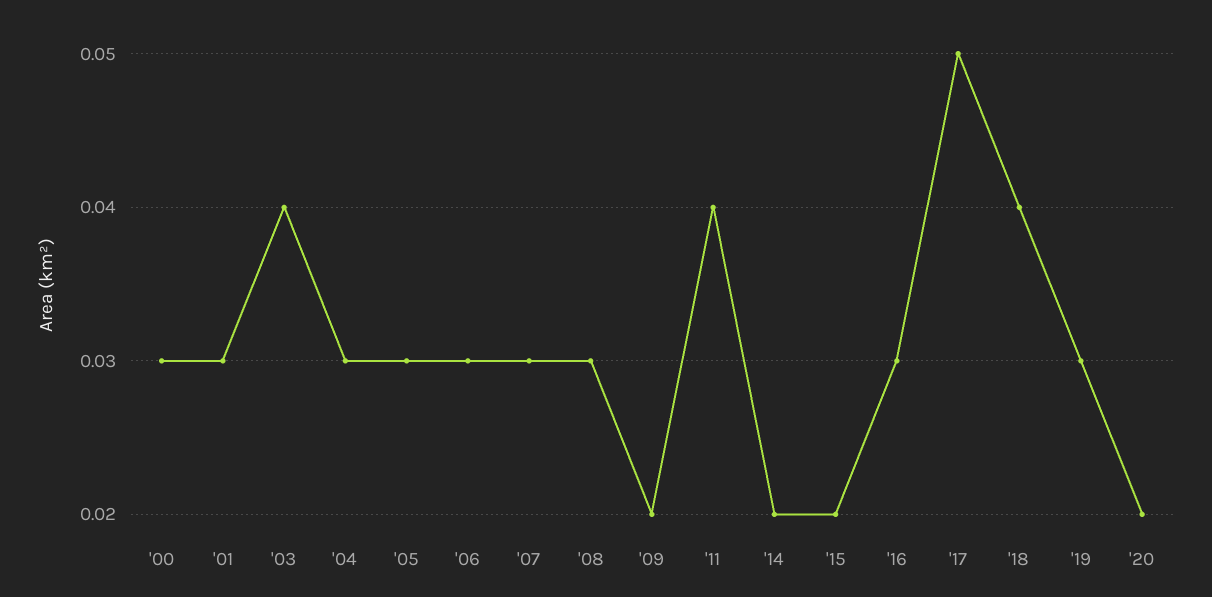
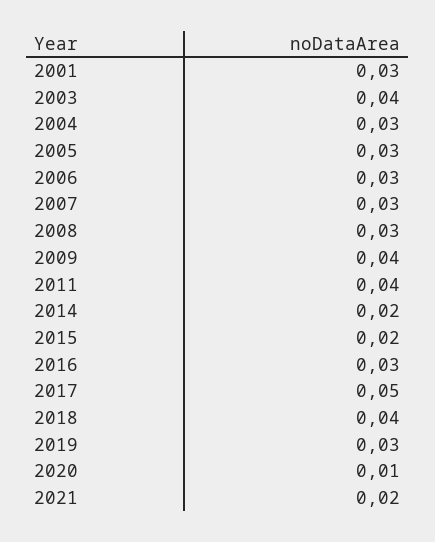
'00: 0.03 -> none
'09: 0.02 -> 0.04
'20: 0.02 -> 0.01
2021: none -> 0.02

